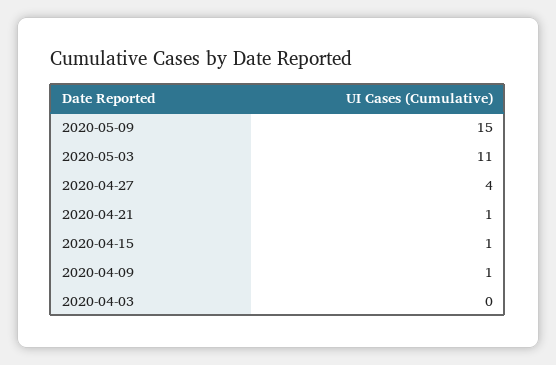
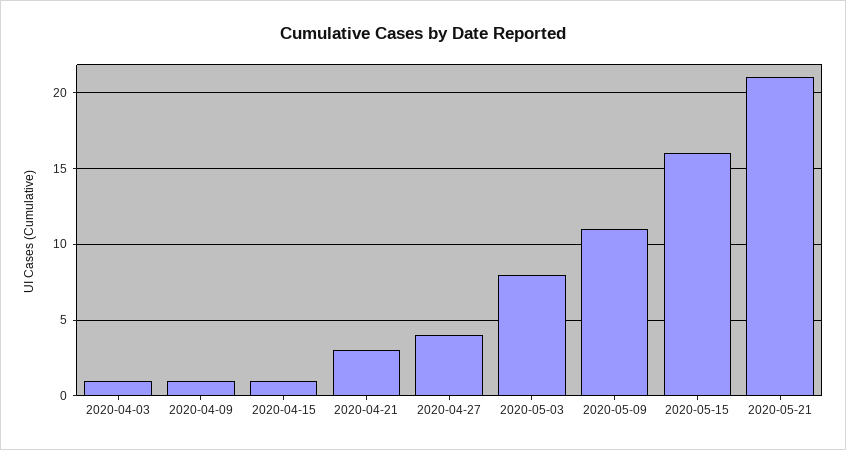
2020-05-09: 15 -> 11
2020-05-03: 11 -> 8
2020-04-21: 1 -> 3
2020-04-03: 0 -> 1
2020-05-15: none -> 16
2020-05-21: none -> 21

